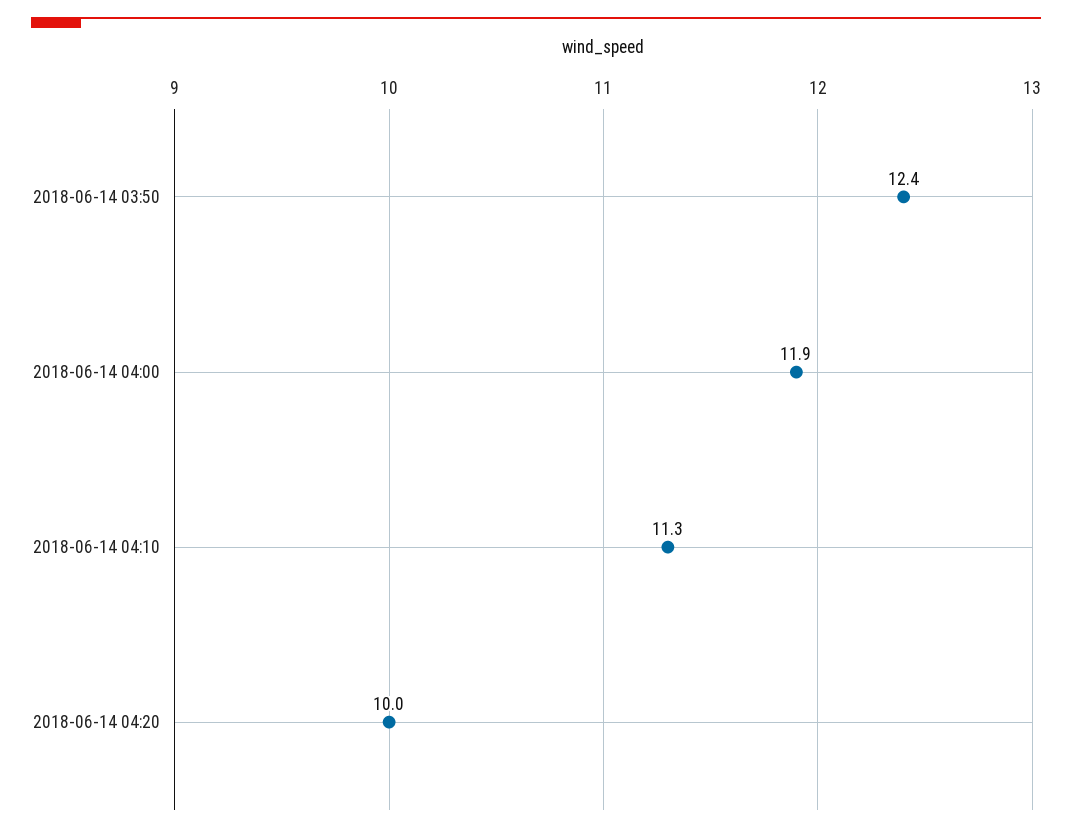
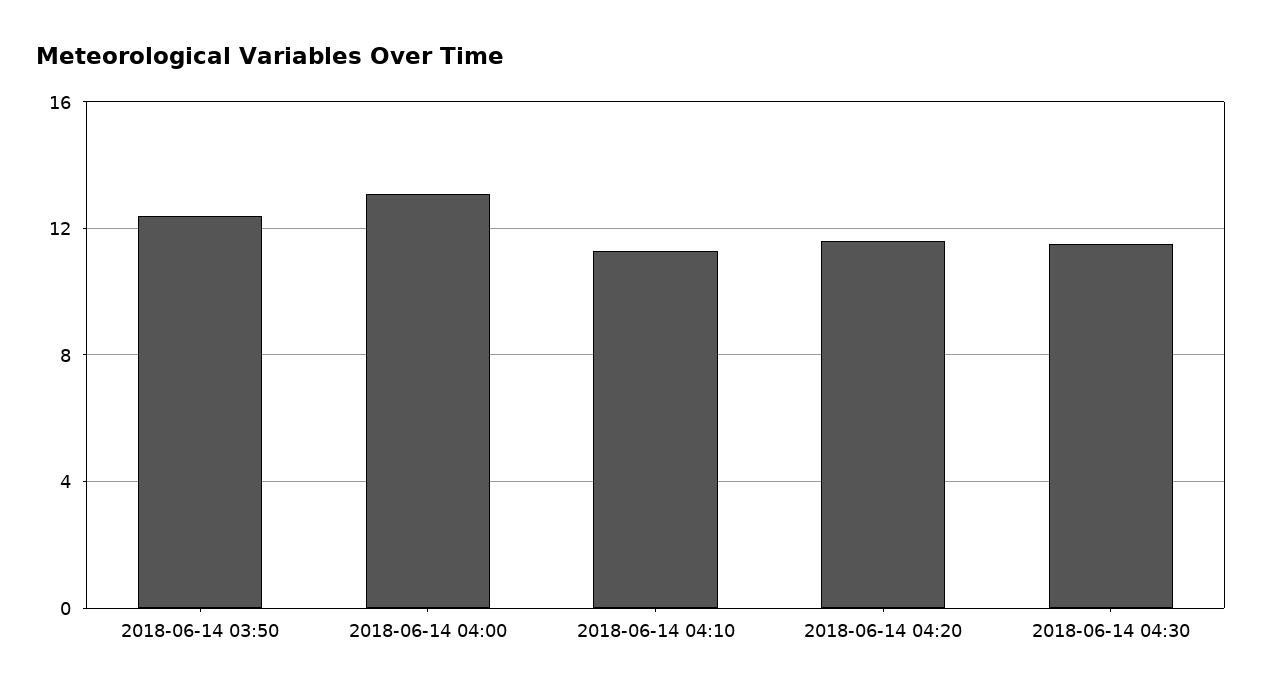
2018-06-14 04:00: 11.9 -> 13
2018-06-14 04:20: 10 -> 11.5
2018-06-14 04:30: none -> 11.5

